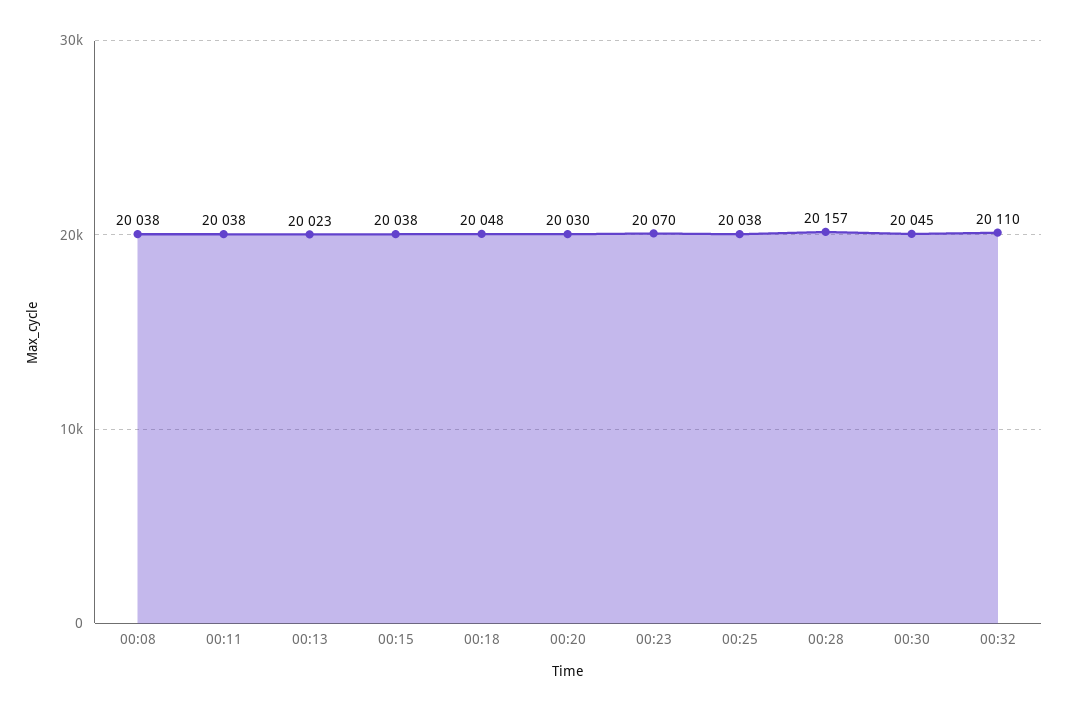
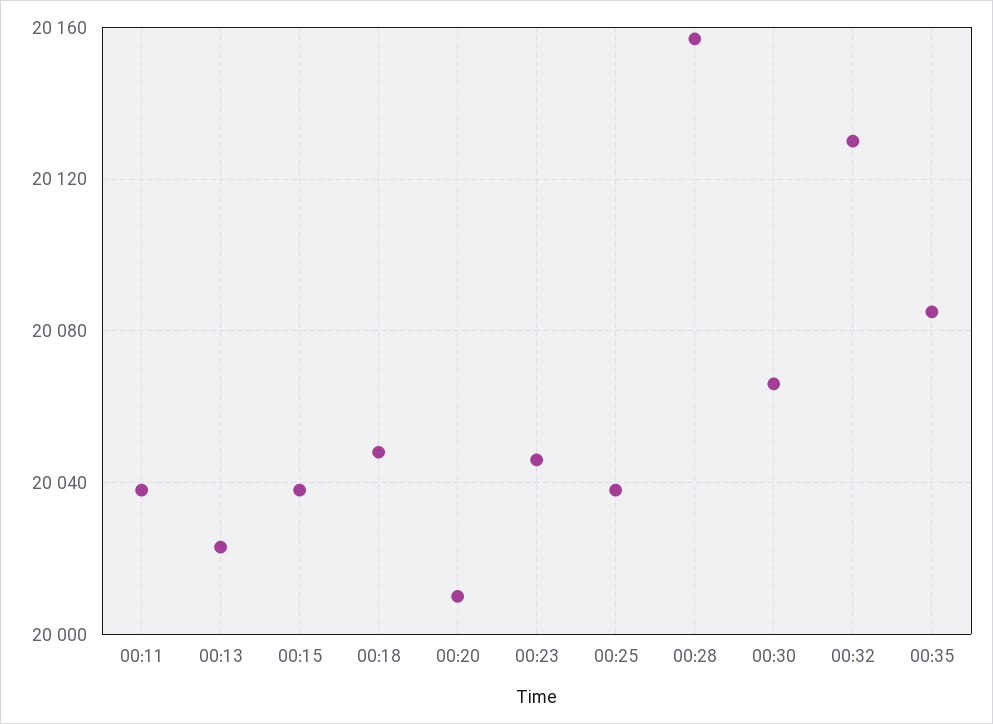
00:08: 20038 -> none
00:20: 20030 -> 20010
00:23: 20070 -> 20045
00:30: 20045 -> 20065
00:32: 20110 -> 20130
00:35: none -> 20085

